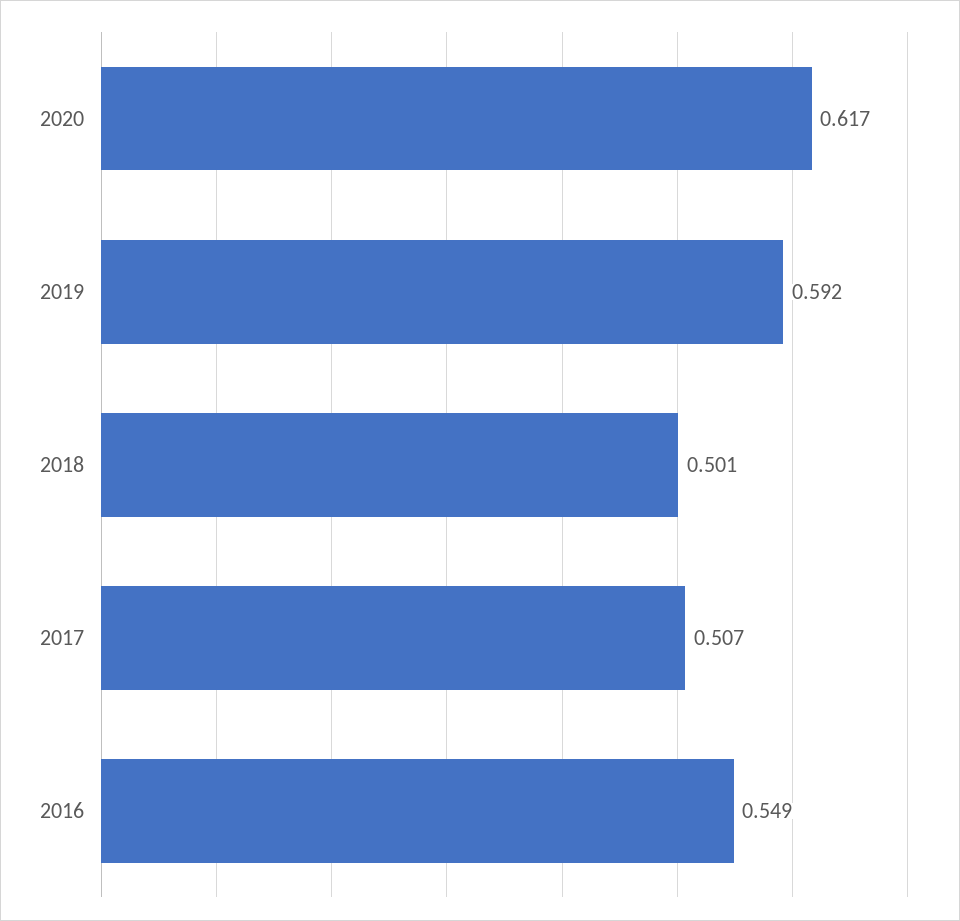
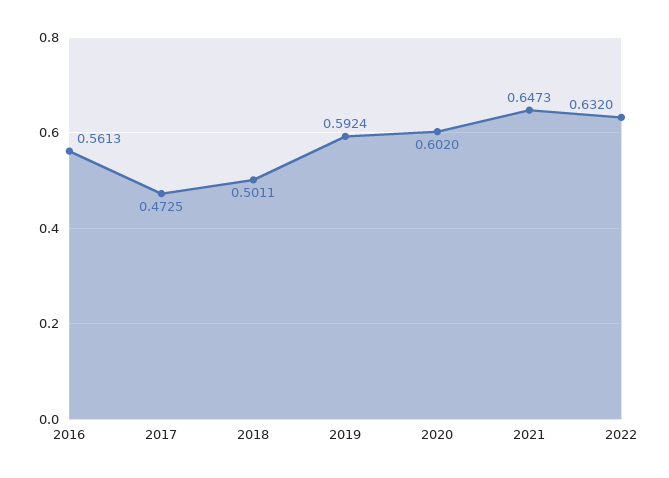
2020: 0.617 -> 0.602
2017: 0.507 -> 0.4725
2016: 0.549 -> 0.5613
2021: none -> 0.6473
2022: none -> 0.632

